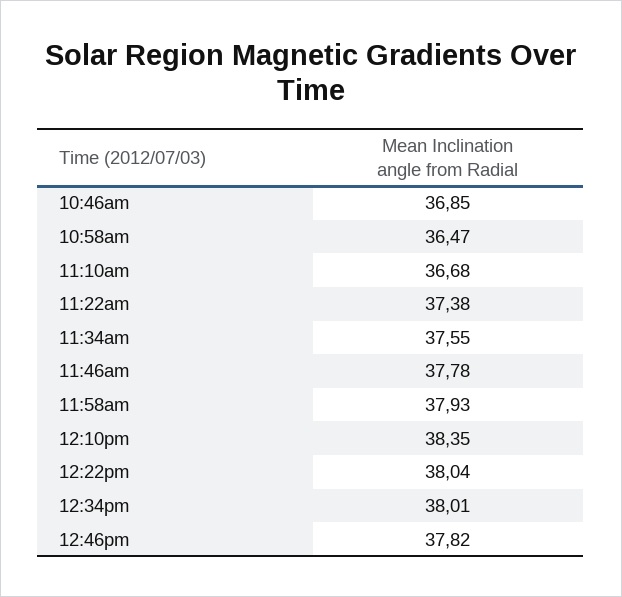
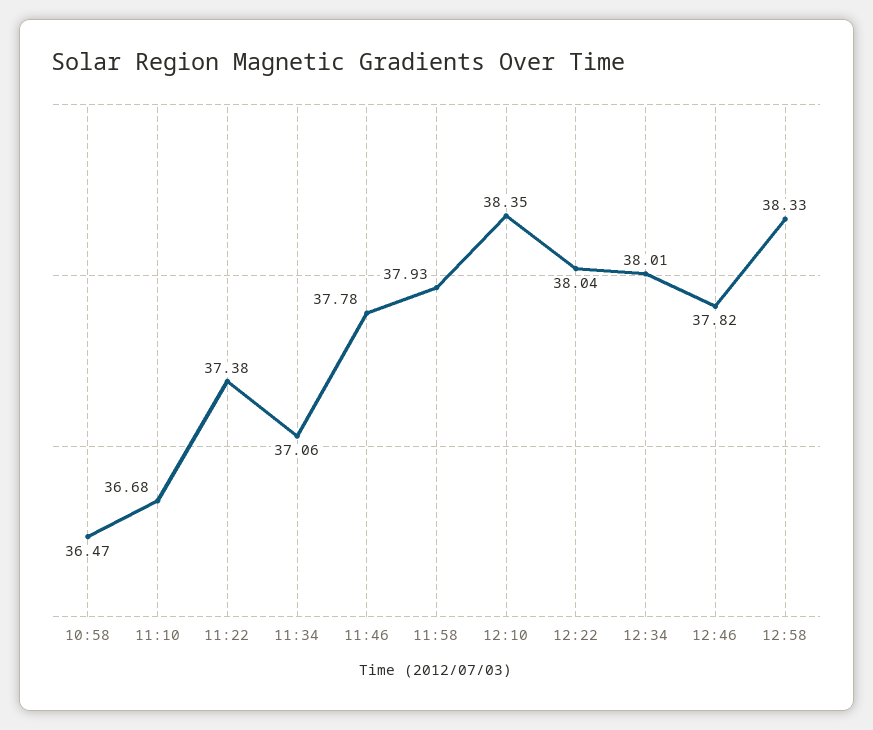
10:46am: 36.85 -> none
11:34am: 37.55 -> 37.06
12:58: none -> 38.33

